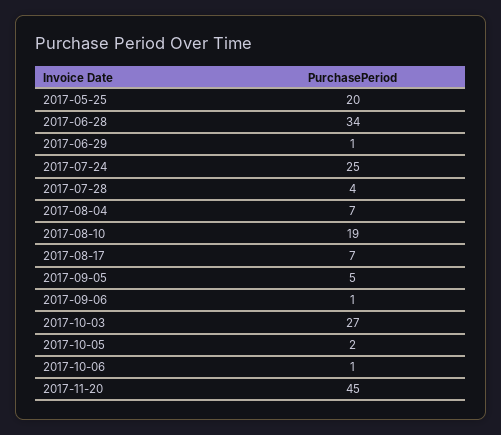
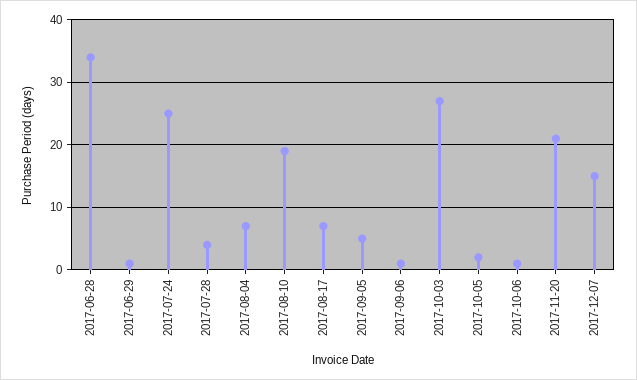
2017-05-25: 20 -> none
2017-11-20: 45 -> 21
2017-12-07: none -> 15

